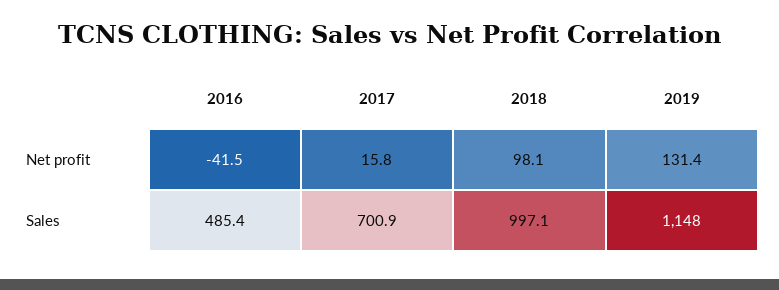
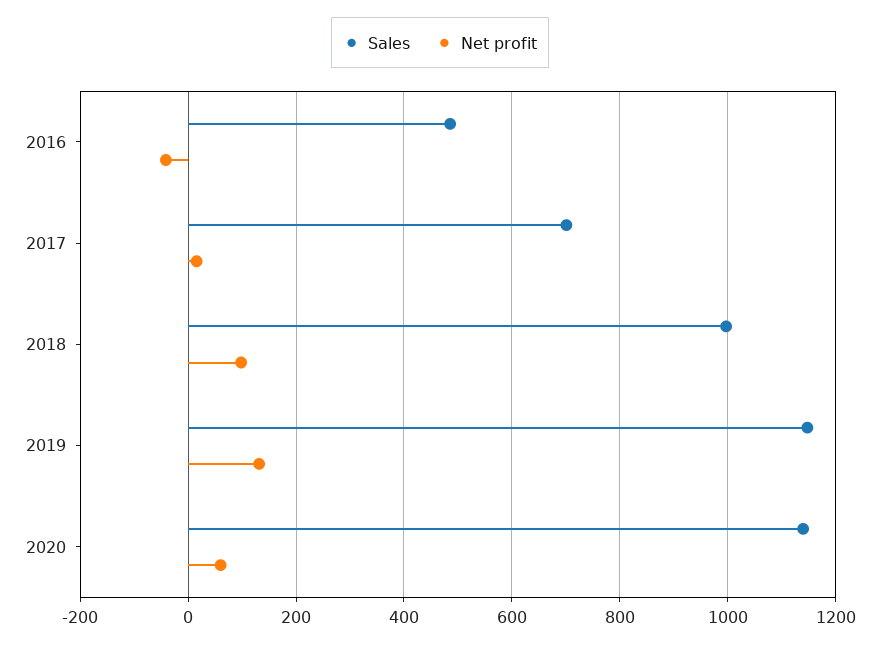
Sales, 2020: none -> 1140
Net profit, 2020: none -> 60

